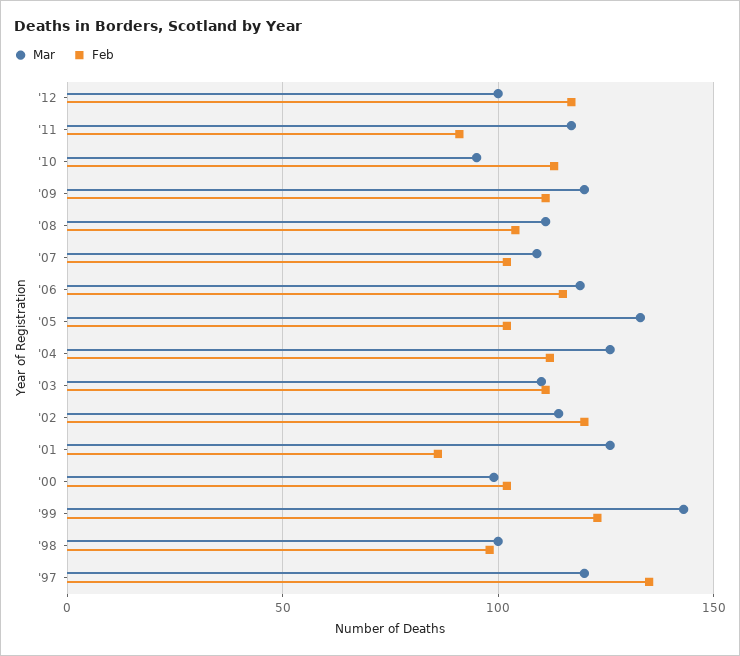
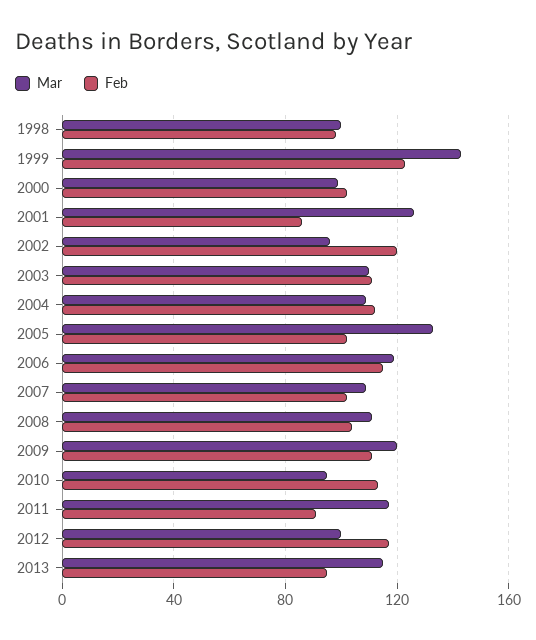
Mar, '04: 125 -> 110
Mar, '02: 115 -> 95
Mar, '97: 120 -> none
Feb, '97: 135 -> none
Mar, 2013: none -> 115
Feb, 2013: none -> 95

